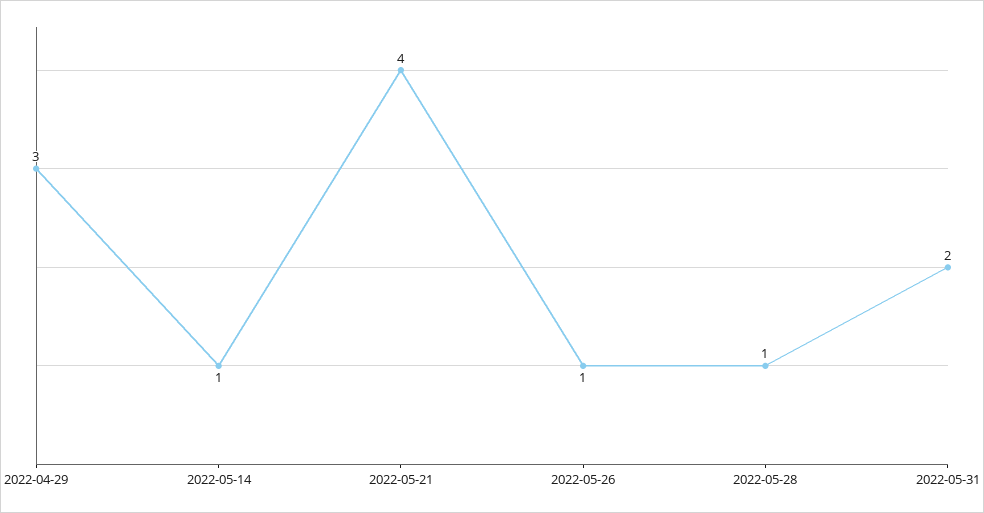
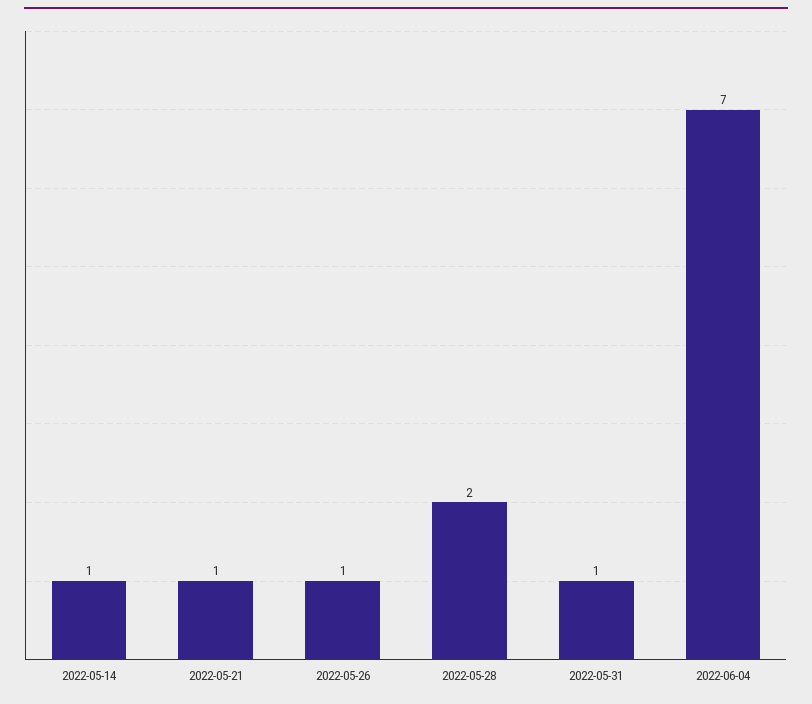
2022-04-29: 3 -> none
2022-05-21: 4 -> 1
2022-05-28: 1 -> 2
2022-05-31: 2 -> 1
2022-06-04: none -> 7

